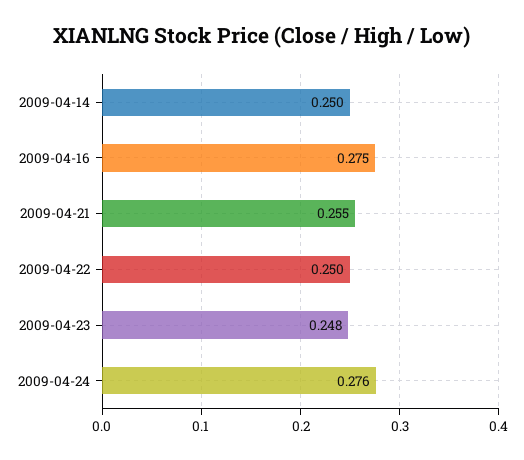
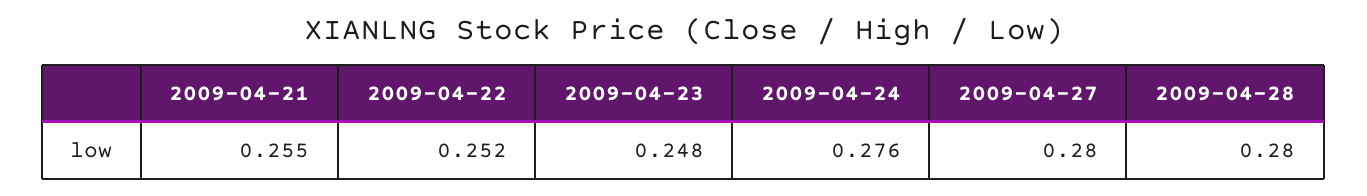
2009-04-14: 0.25 -> none
2009-04-16: 0.275 -> none
2009-04-22: 0.25 -> 0.252
2009-04-27: none -> 0.28
2009-04-28: none -> 0.28

